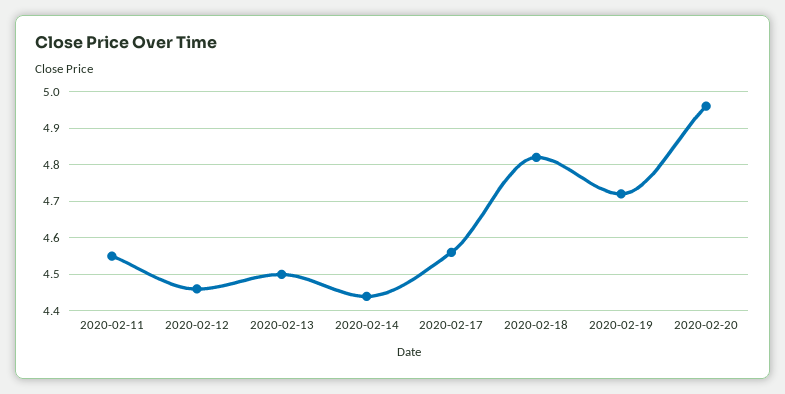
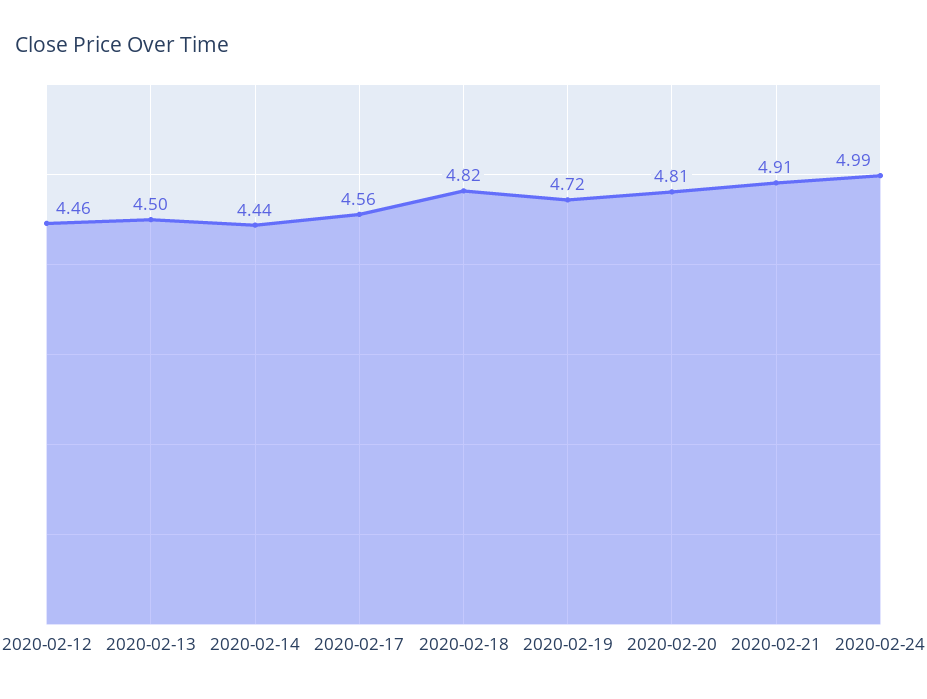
2020-02-11: 4.55 -> none
2020-02-20: 4.95 -> 4.81
2020-02-21: none -> 4.91
2020-02-24: none -> 4.99

